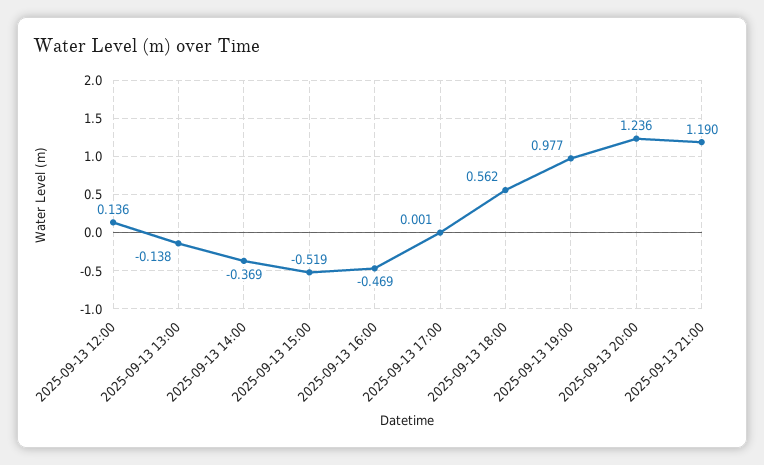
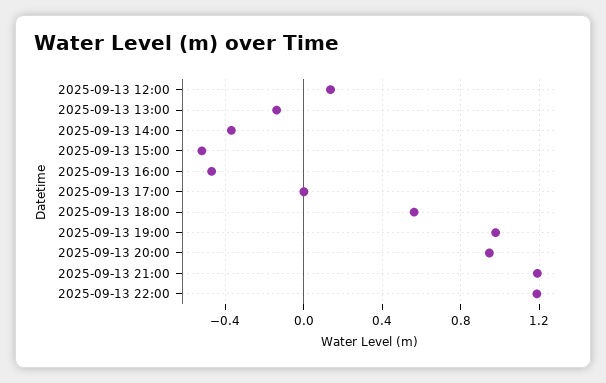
2025-09-13 20:00: 1.236 -> 0.95
2025-09-13 22:00: none -> 1.2

